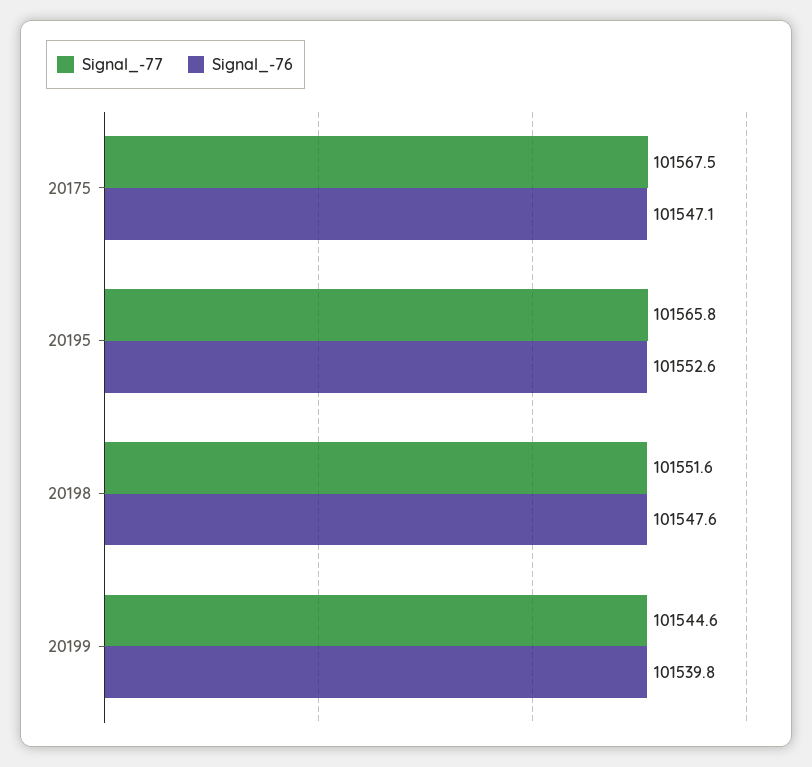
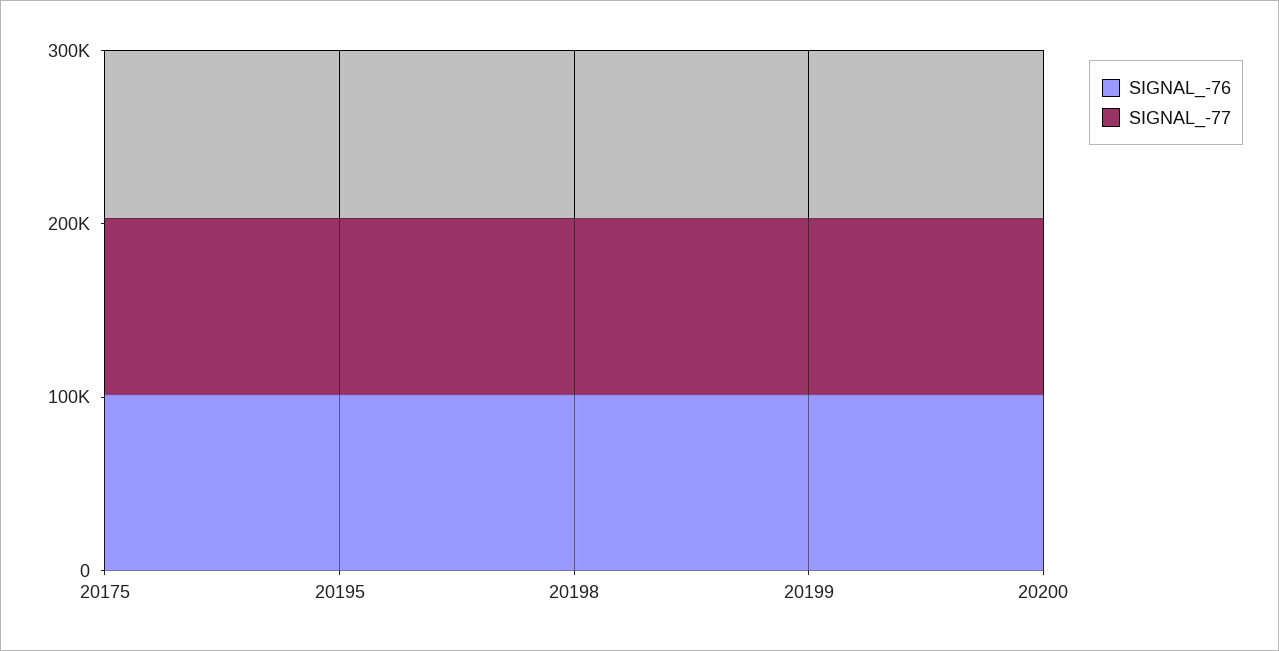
Signal_-76, 20200: none -> 100000
Signal_-77, 20200: none -> 100000

